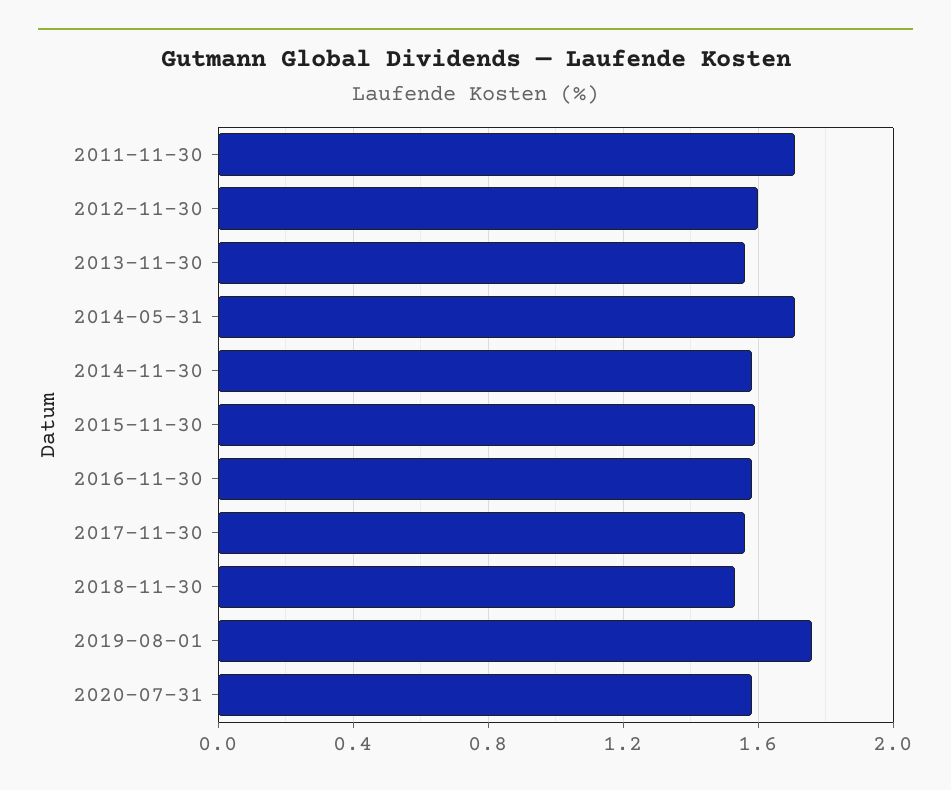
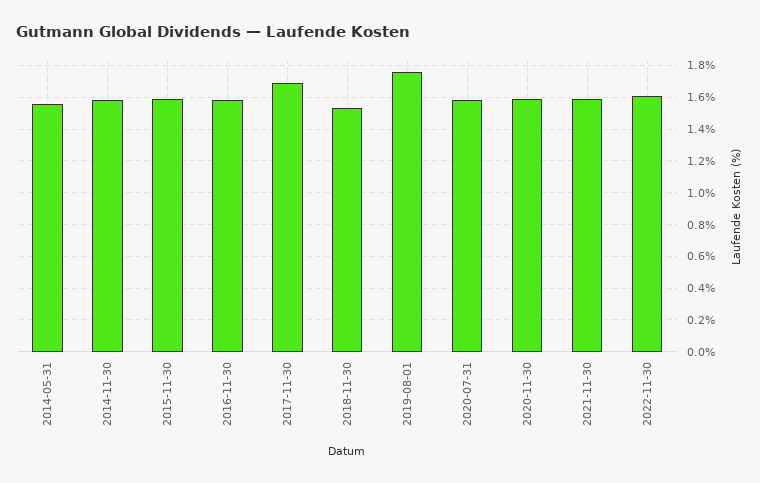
2011-11-30: 1.7 -> none
2012-11-30: 1.6 -> none
2013-11-30: 1.55 -> none
2014-05-31: 1.7 -> 1.55
2017-11-30: 1.55 -> 1.7
2020-11-30: none -> 1.6
2021-11-30: none -> 1.6
2022-11-30: none -> 1.6

